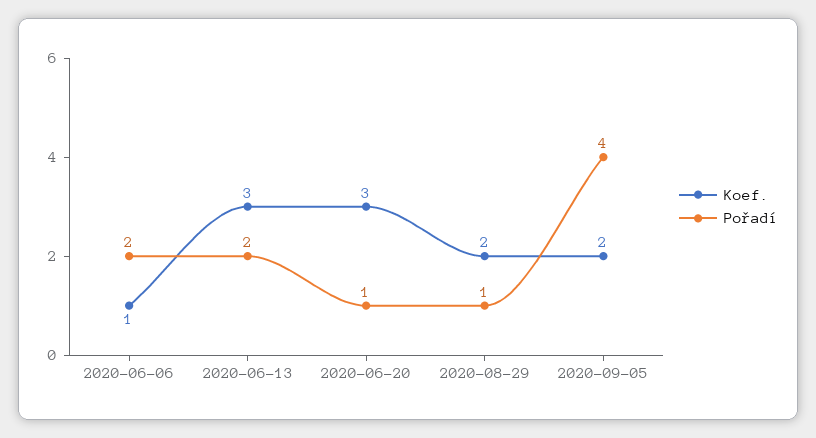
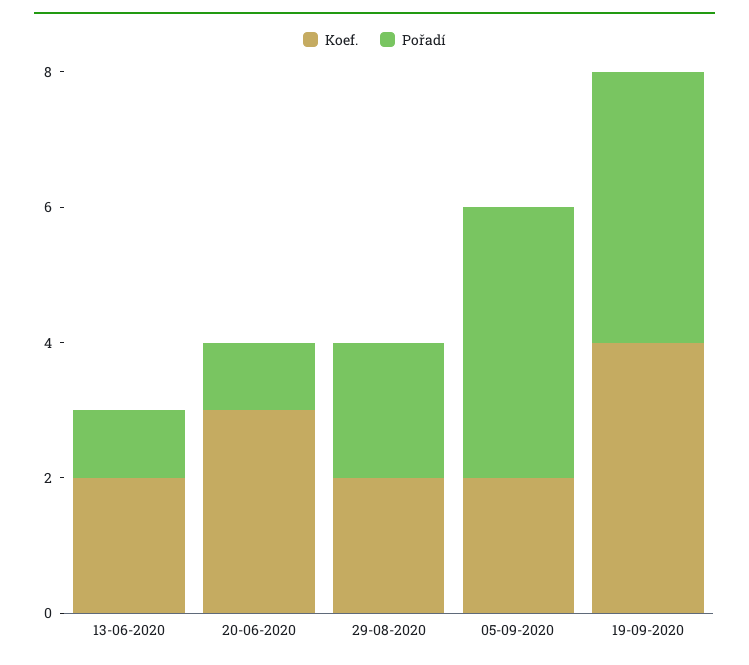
Koef., 2020-06-06: 1 -> none
Pořadí, 2020-06-06: 2 -> none
Koef., 2020-06-13: 3 -> 2
Pořadí, 2020-06-13: 2 -> 1
Pořadí, 2020-08-29: 1 -> 2
Koef., 19-09-2020: none -> 4
Pořadí, 19-09-2020: none -> 4

